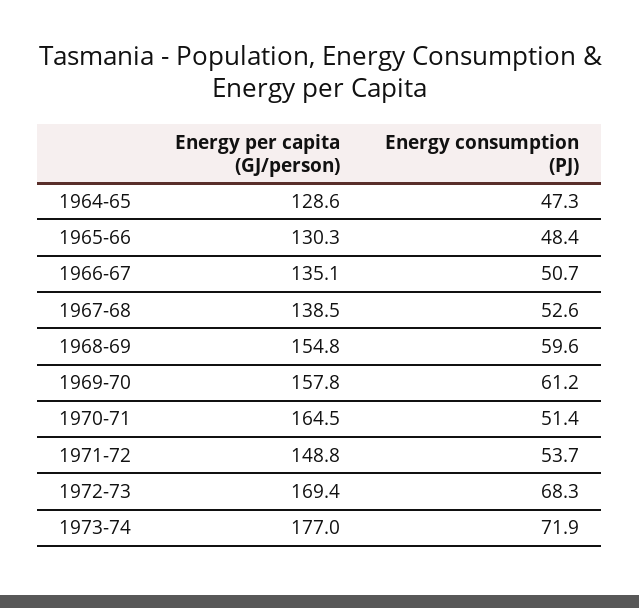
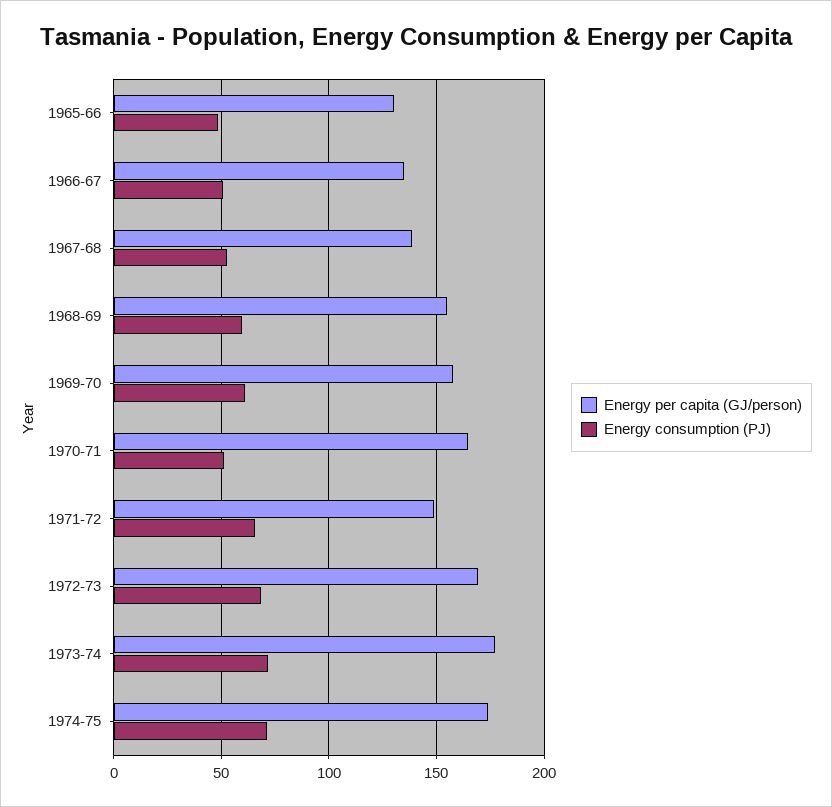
Energy per capita (GJ/person), 1964-65: 128.6 -> none
Energy consumption (PJ), 1964-65: 47.3 -> none
Energy consumption (PJ), 1971-72: 53.7 -> 65
Energy per capita (GJ/person), 1974-75: none -> 175
Energy consumption (PJ), 1974-75: none -> 70

